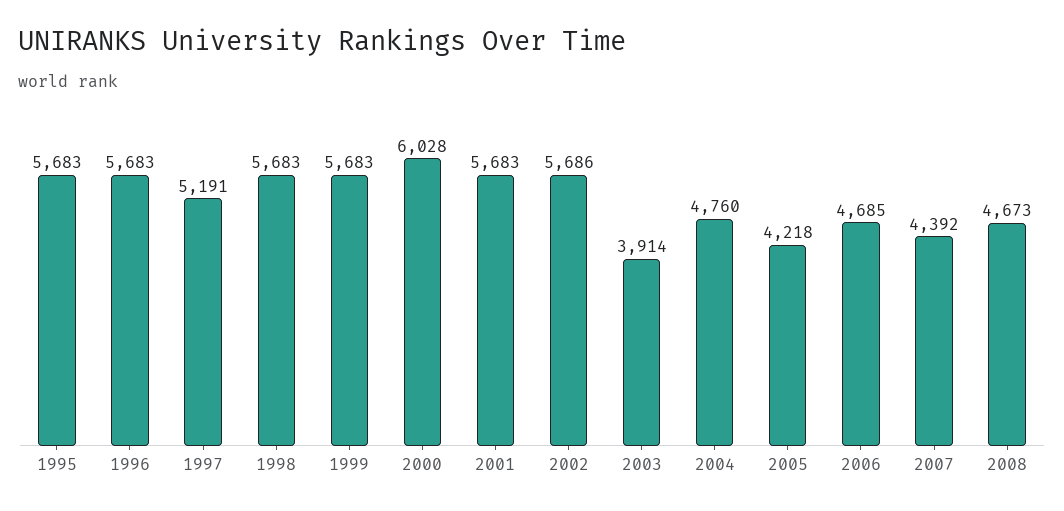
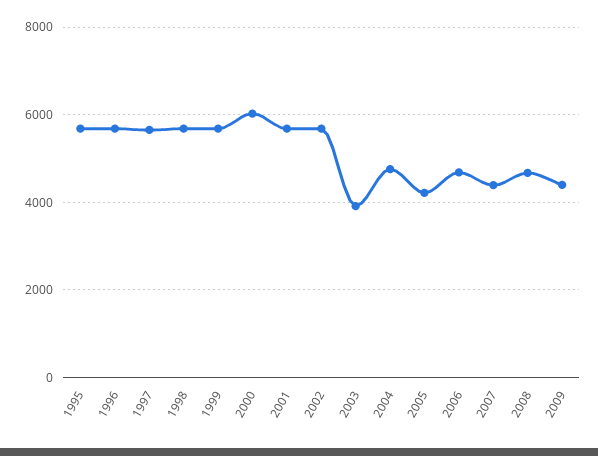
1997: 5191 -> 5600
2009: none -> 4400

